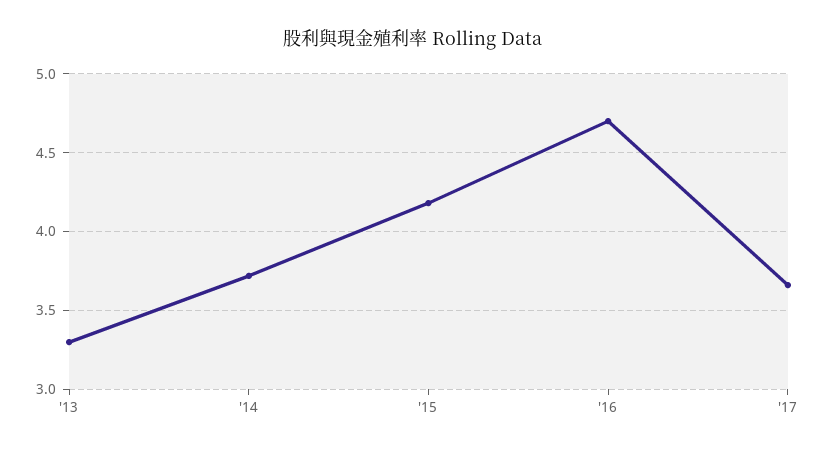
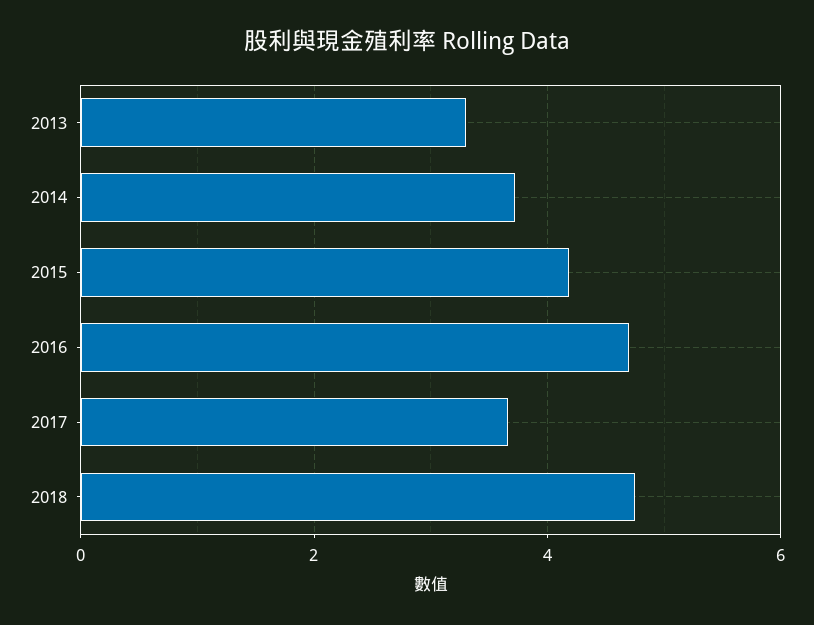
2018: none -> 4.8

